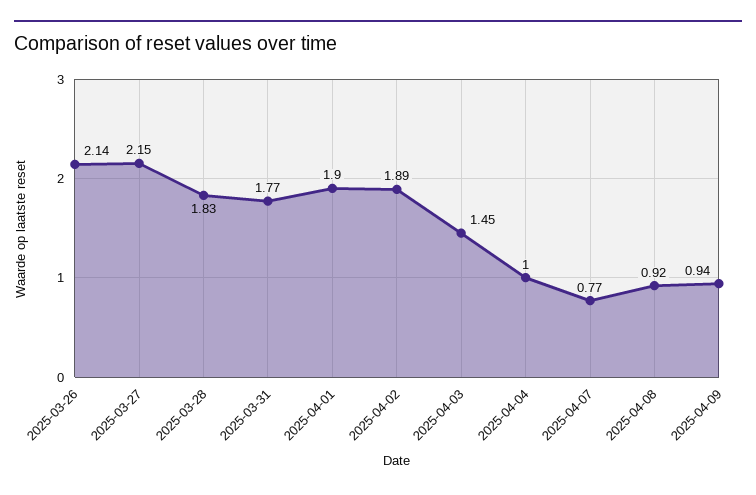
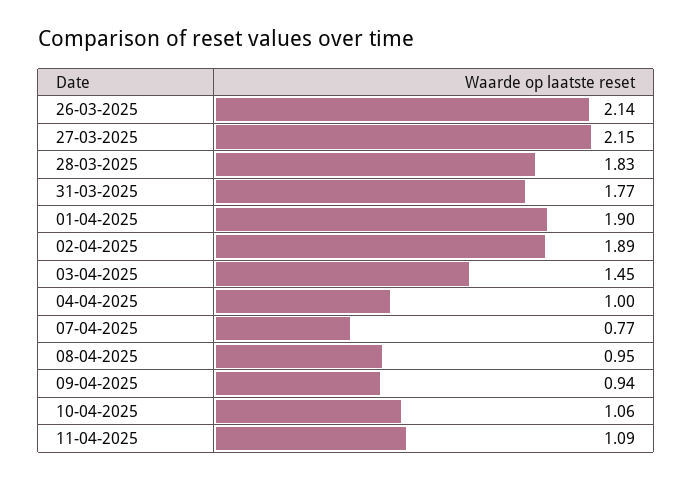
2025-04-08: 0.92 -> 0.95
10-04-2025: none -> 1.06
11-04-2025: none -> 1.09

